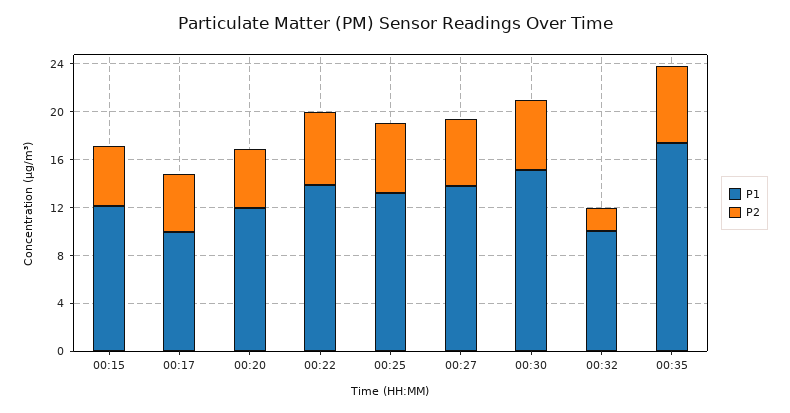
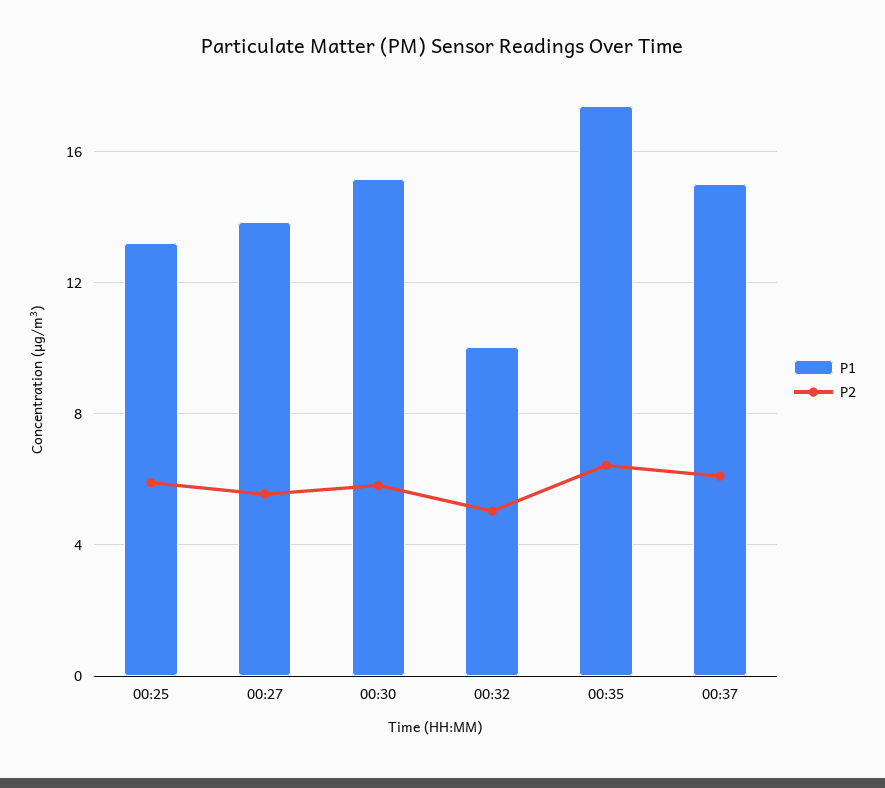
P1, 00:15: 12 -> none
P2, 00:15: 5 -> none
P1, 00:17: 10 -> none
P2, 00:17: 5 -> none
P1, 00:20: 12 -> none
P2, 00:20: 5 -> none
P1, 00:22: 14 -> none
P2, 00:22: 6 -> none
P2, 00:32: 2 -> 5
P1, 00:37: none -> 15
P2, 00:37: none -> 6

